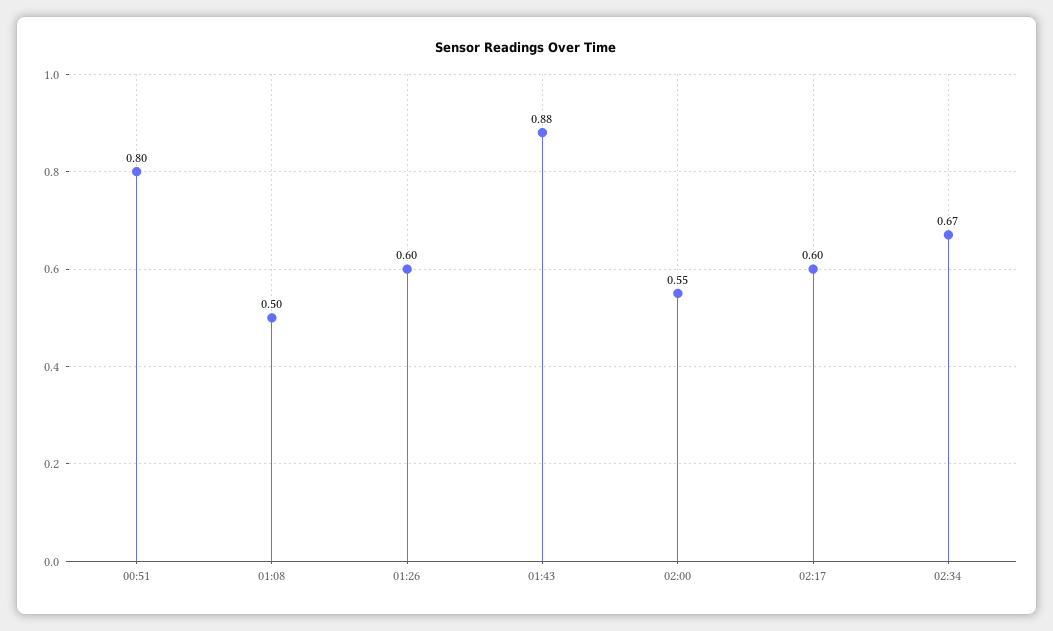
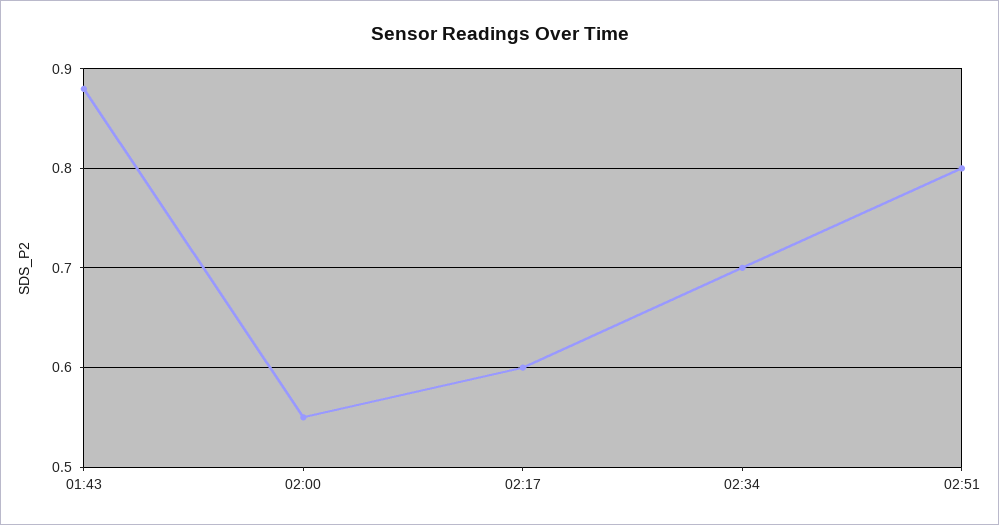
00:51: 0.8 -> none
01:08: 0.5 -> none
01:26: 0.6 -> none
02:34: 0.67 -> 0.7
02:51: none -> 0.8

